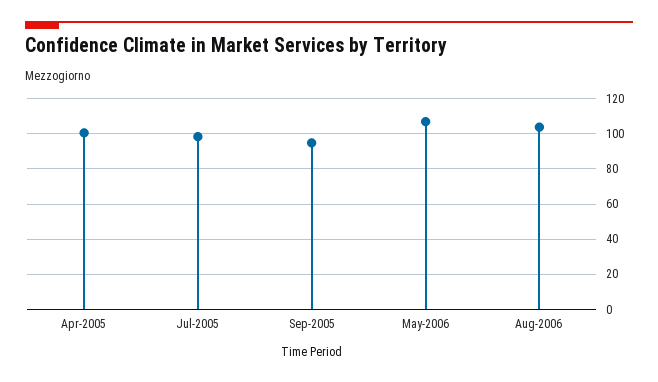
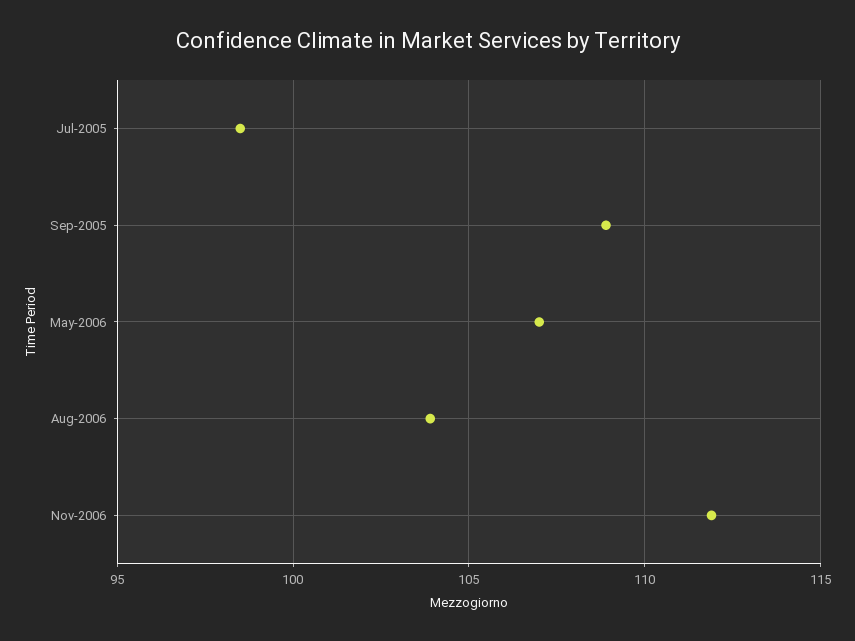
Apr-2005: 100 -> none
Sep-2005: 95 -> 109
Nov-2006: none -> 112

